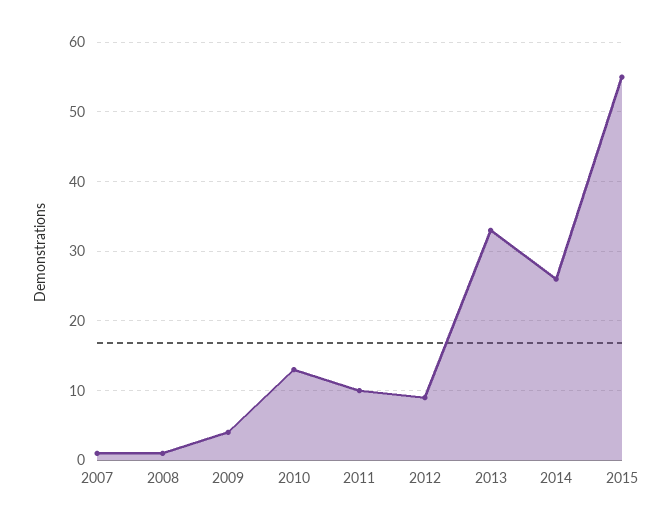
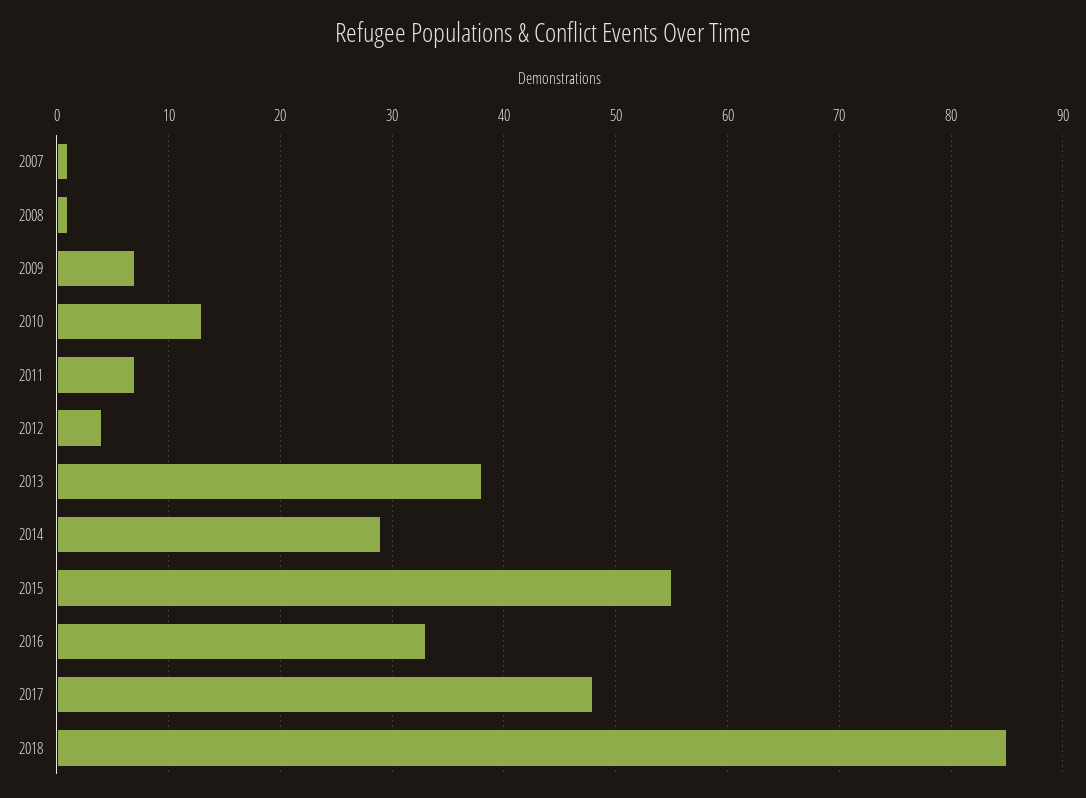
2009: 4 -> 7
2011: 10 -> 7
2012: 9 -> 4
2013: 33 -> 38
2014: 26 -> 29
2016: none -> 33
2017: none -> 48
2018: none -> 85

